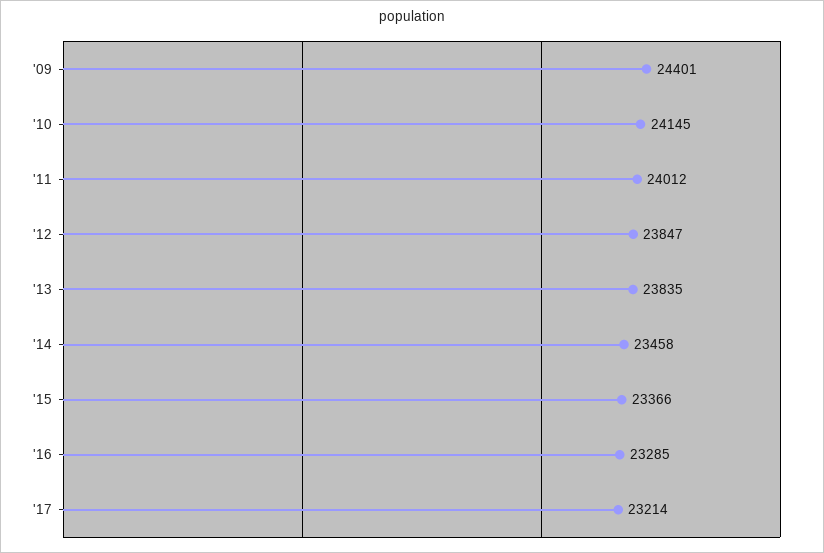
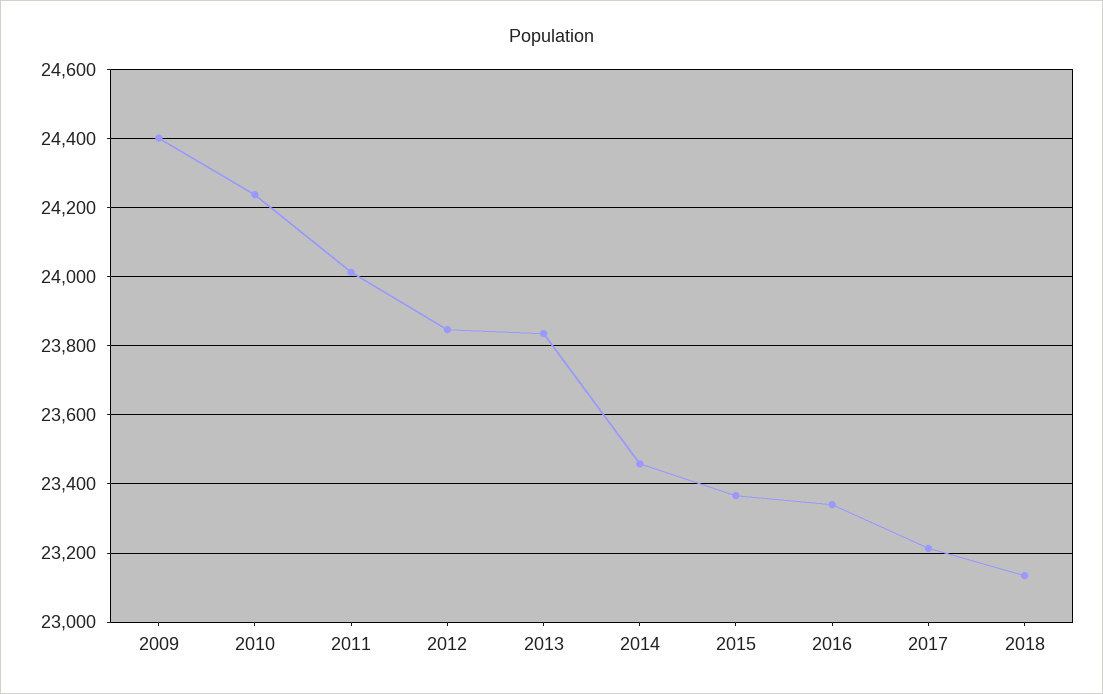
'10: 24145 -> 24240
'16: 23285 -> 23340
2018: none -> 23140

